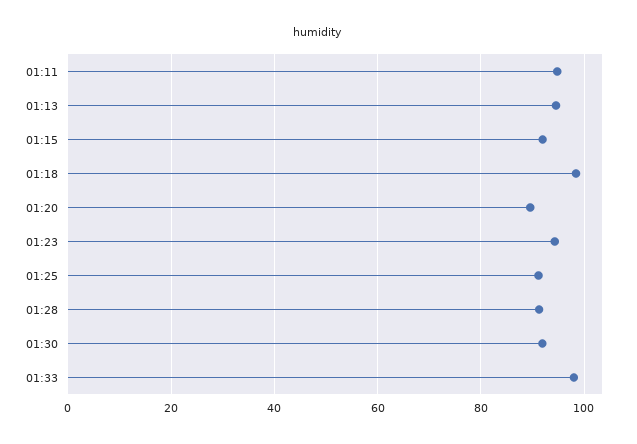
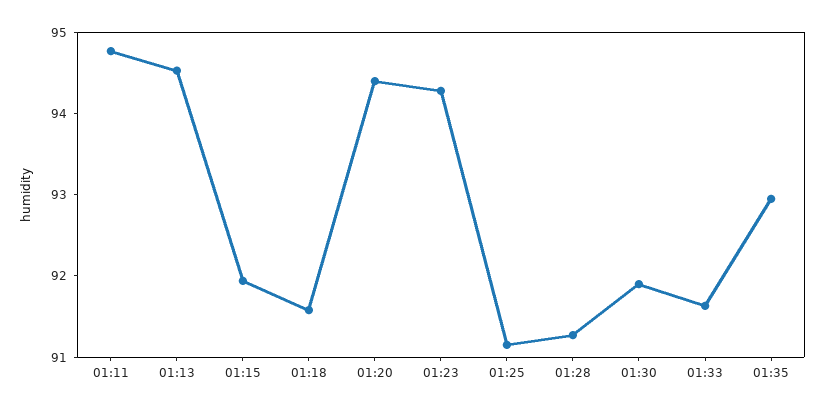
01:18: 98 -> 91.6
01:20: 90 -> 94.4
01:33: 98 -> 91.6
01:35: none -> 93

